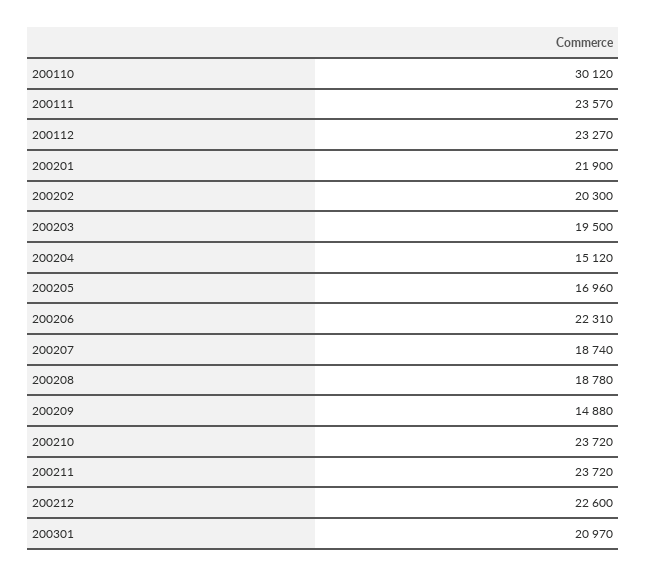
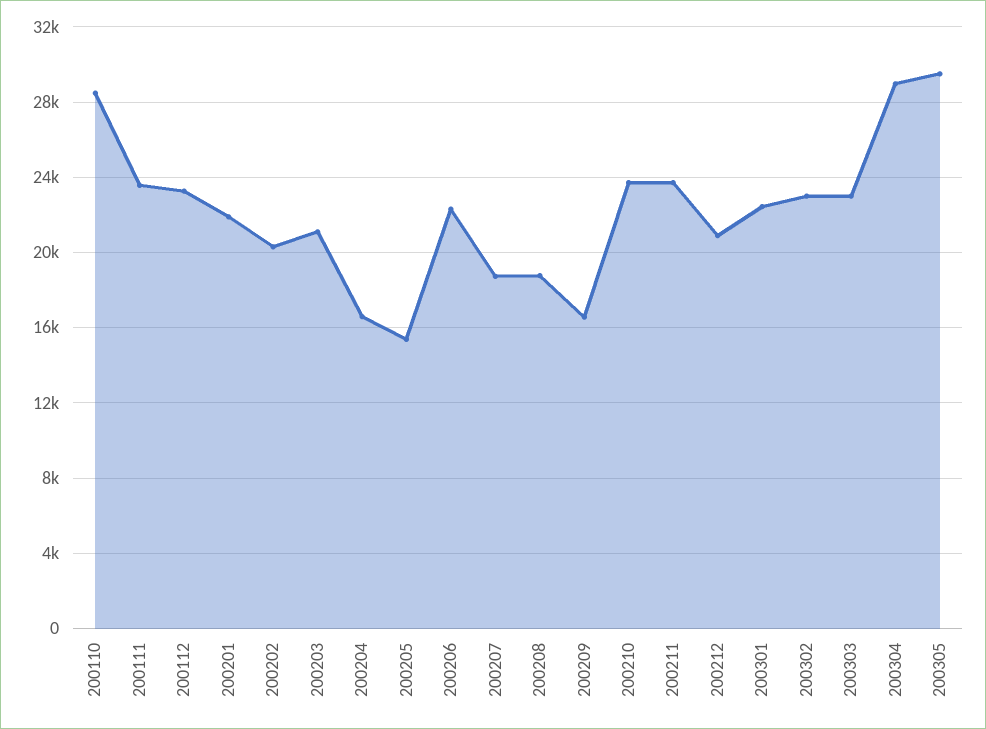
200110: 30120 -> 28500
200203: 19500 -> 21000
200204: 15120 -> 16500
200205: 16960 -> 15500
200209: 14880 -> 16500
200212: 22600 -> 21000
200301: 20970 -> 22500
200302: none -> 23000
200303: none -> 23000
200304: none -> 29000
200305: none -> 29500

